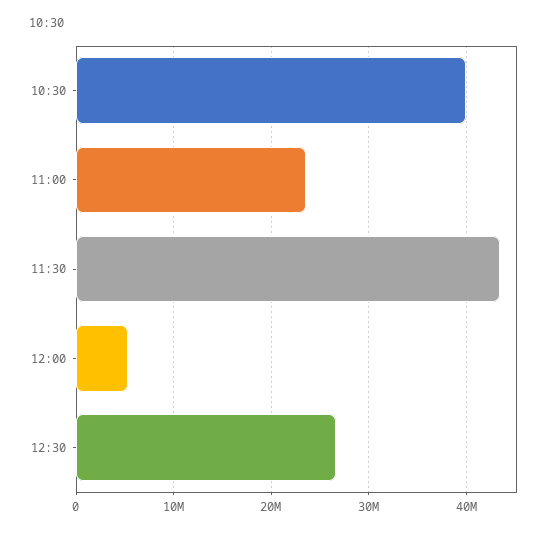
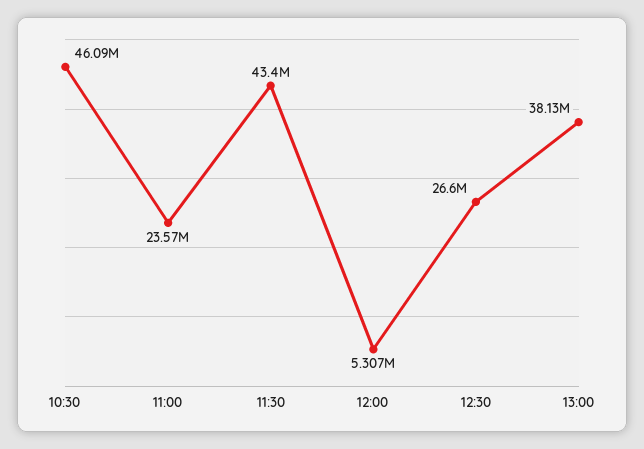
10:30: 40000000 -> 46090000
13:00: none -> 38130000

